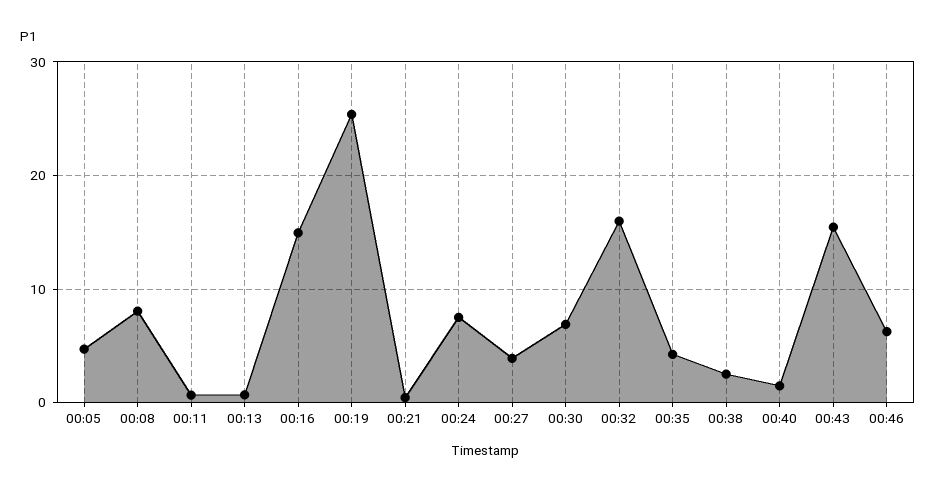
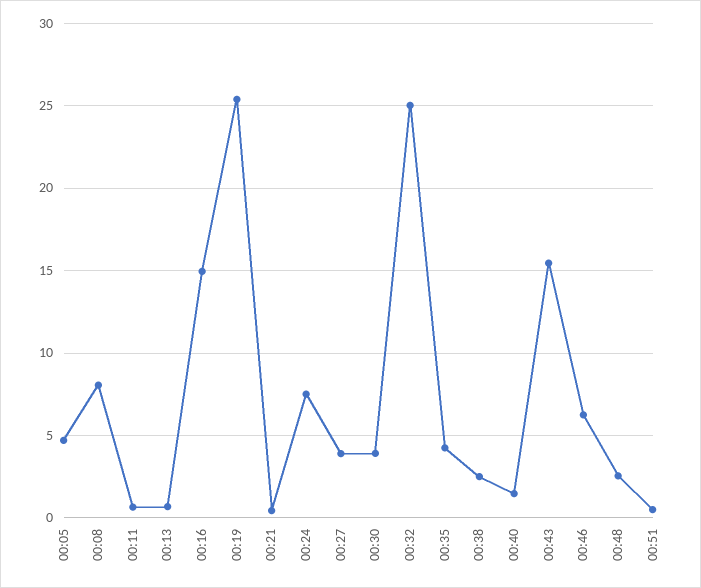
00:30: 7 -> 4
00:32: 16 -> 25
00:48: none -> 2.5
00:51: none -> 0.5

